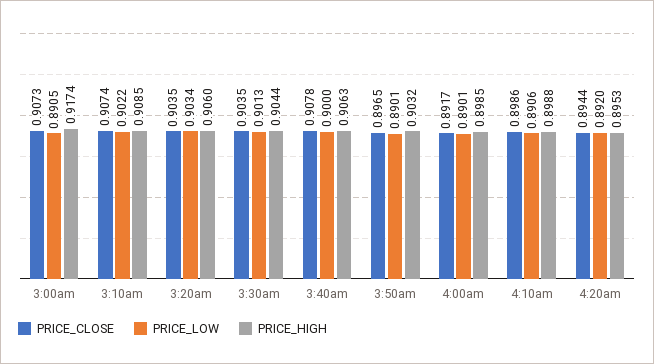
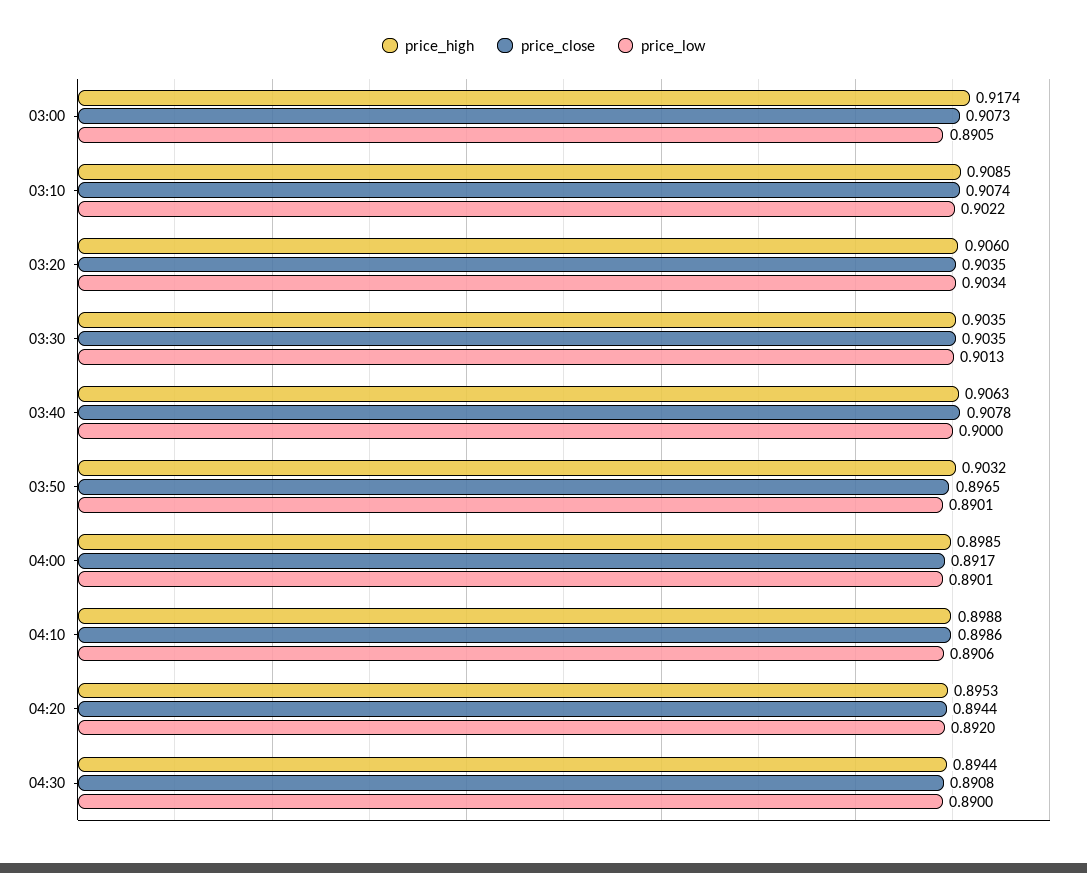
PRICE_HIGH, 3:30am: 0.9044 -> 0.9035
PRICE_HIGH, 04:30: none -> 0.8944
PRICE_CLOSE, 04:30: none -> 0.8908
PRICE_LOW, 04:30: none -> 0.89

